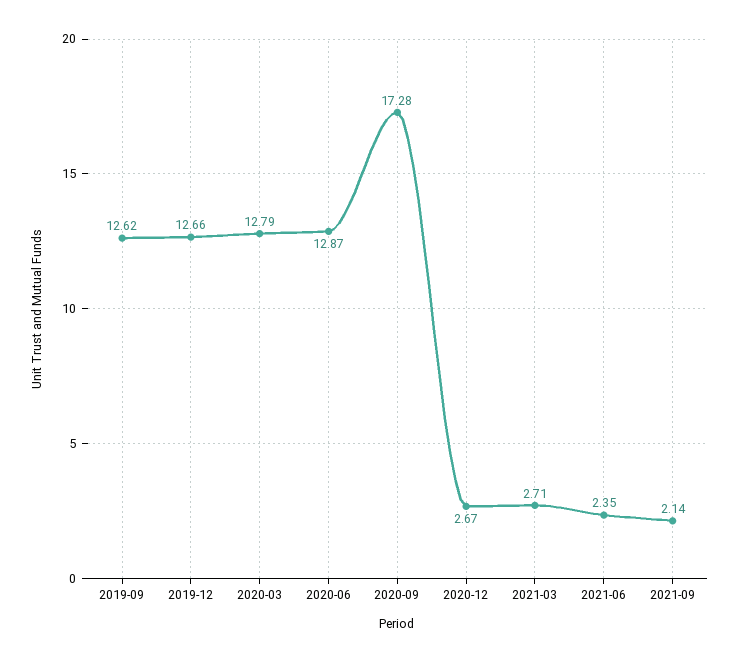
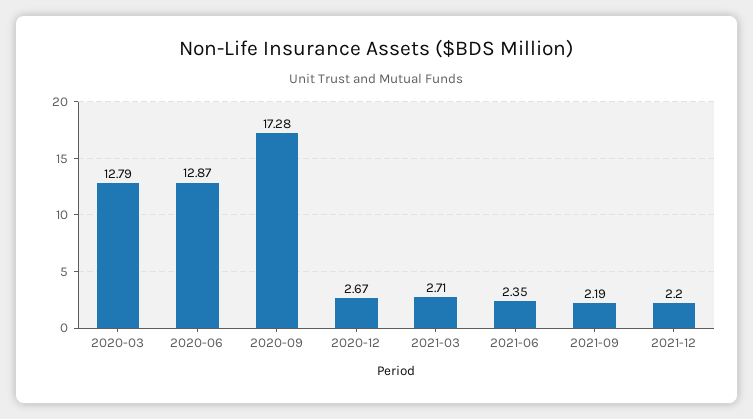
2019-09: 12.62 -> none
2019-12: 12.66 -> none
2021-09: 2.14 -> 2.19
2021-12: none -> 2.2

